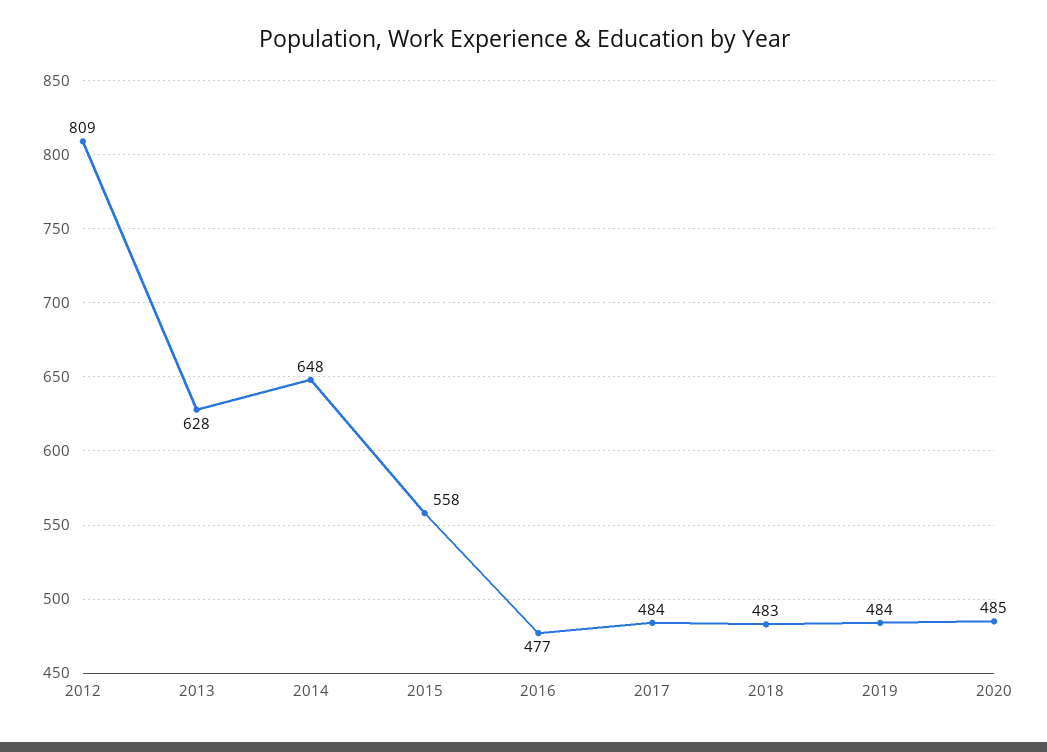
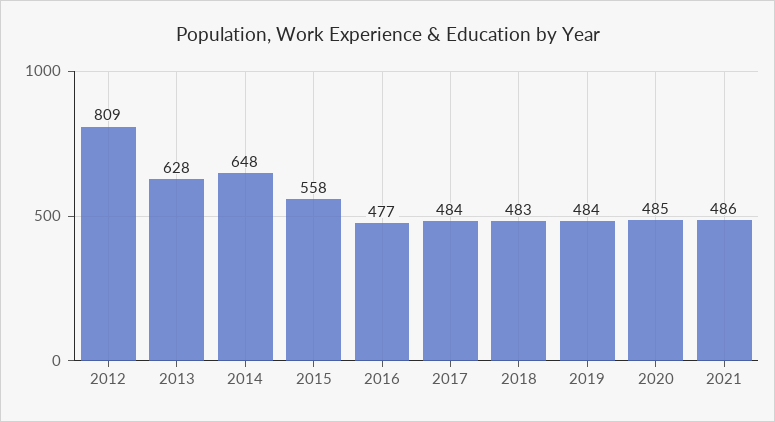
2021: none -> 486

